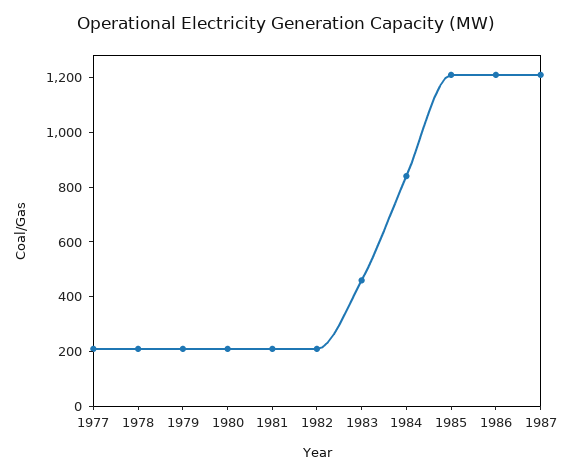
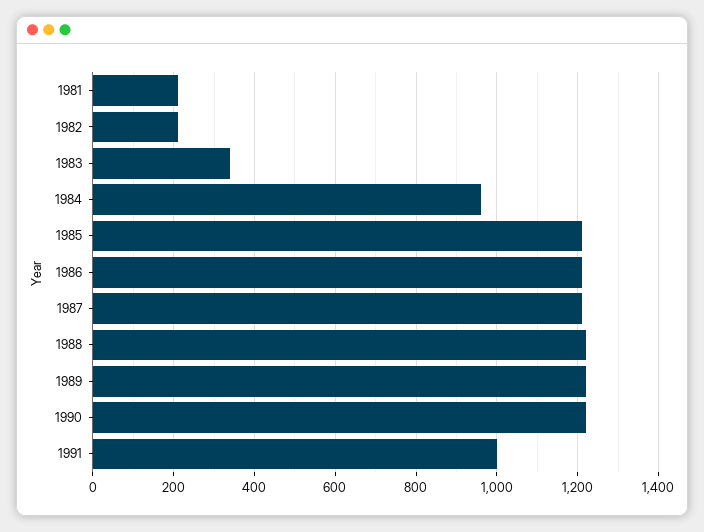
1977: 200 -> none
1978: 200 -> none
1979: 200 -> none
1980: 200 -> none
1983: 450 -> 340
1984: 850 -> 960
1988: none -> 1220
1989: none -> 1220
1990: none -> 1220
1991: none -> 1000

